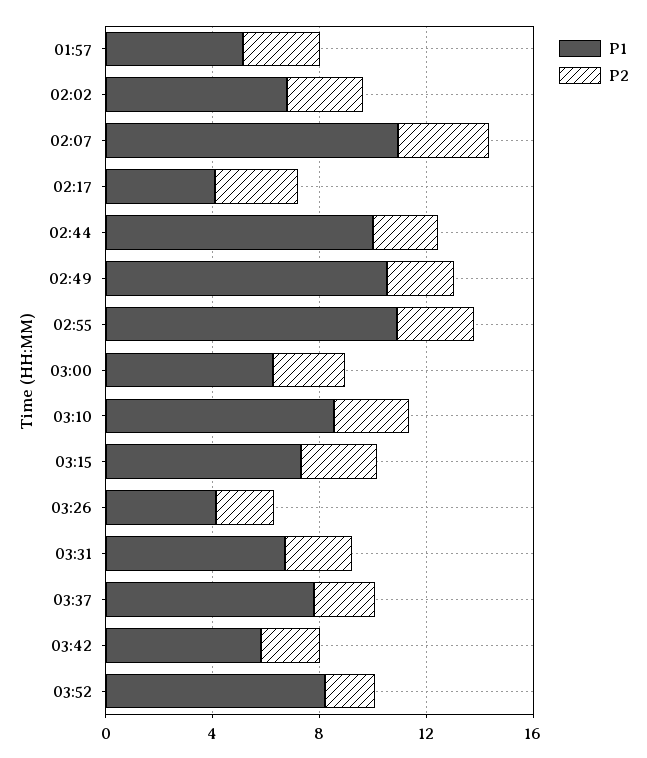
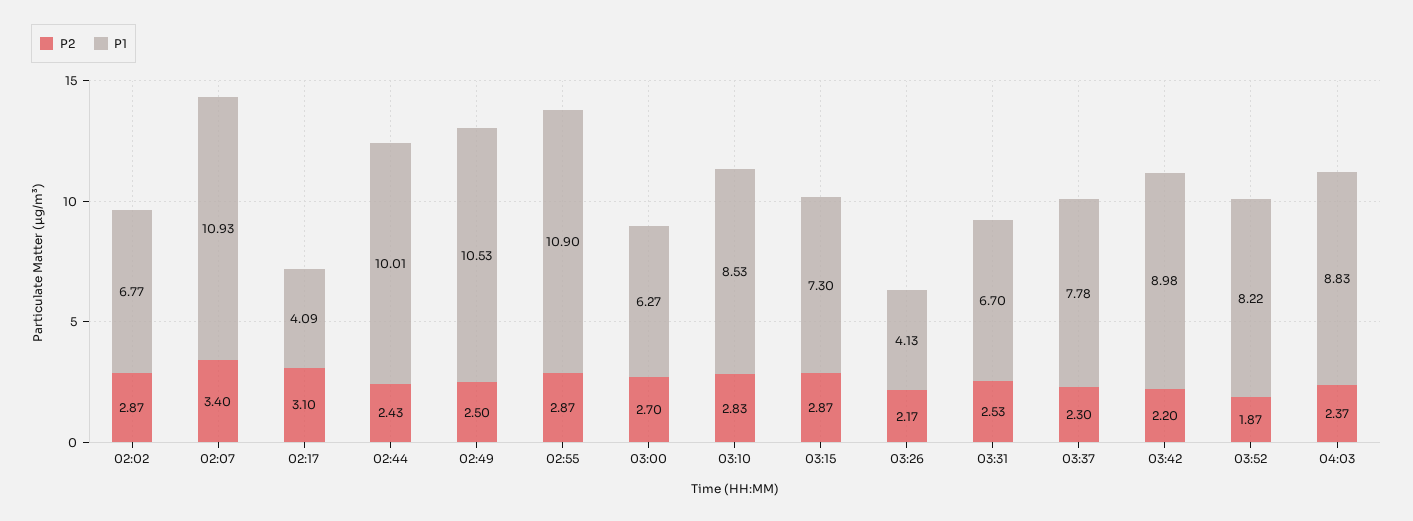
P1, 01:57: 5 -> none
P2, 01:57: 3 -> none
P1, 03:42: 6 -> 8.98
P2, 04:03: none -> 2.37
P1, 04:03: none -> 8.83

